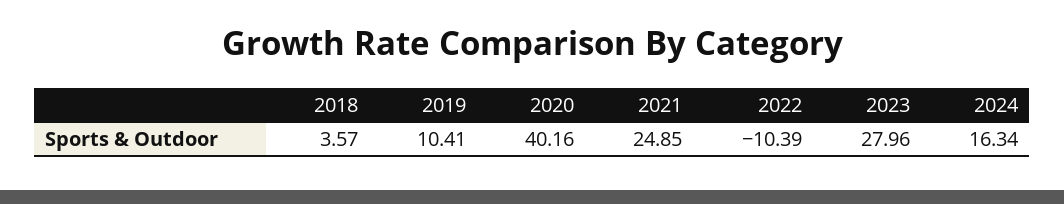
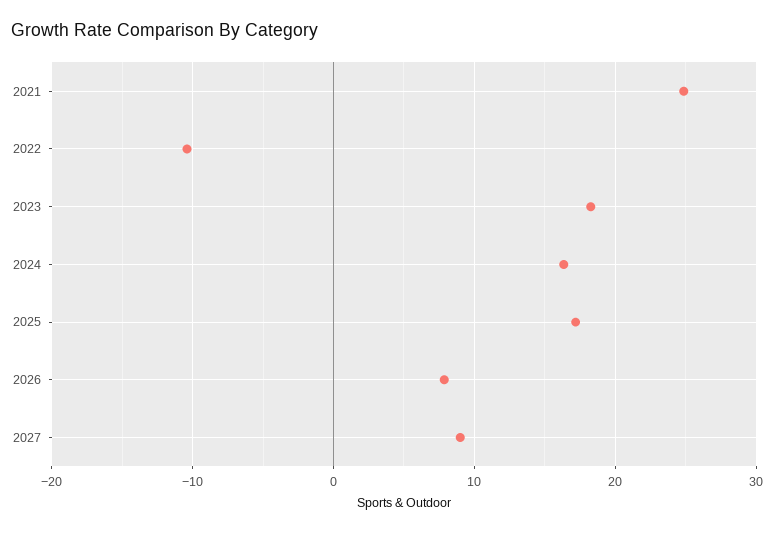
2018: 3.57 -> none
2019: 10.41 -> none
2020: 40.16 -> none
2023: 27.96 -> 18
2025: none -> 17
2026: none -> 8
2027: none -> 9

